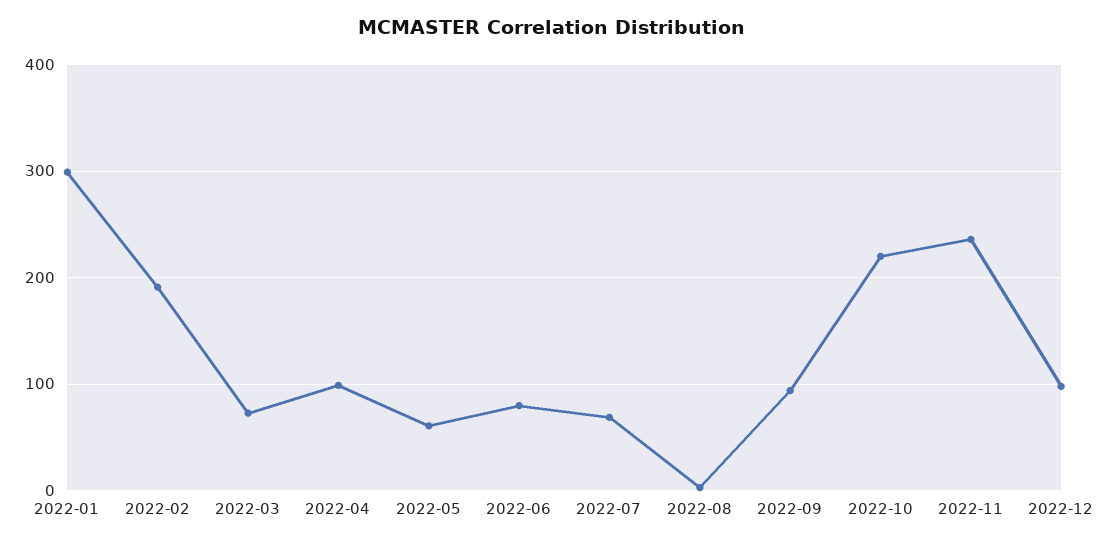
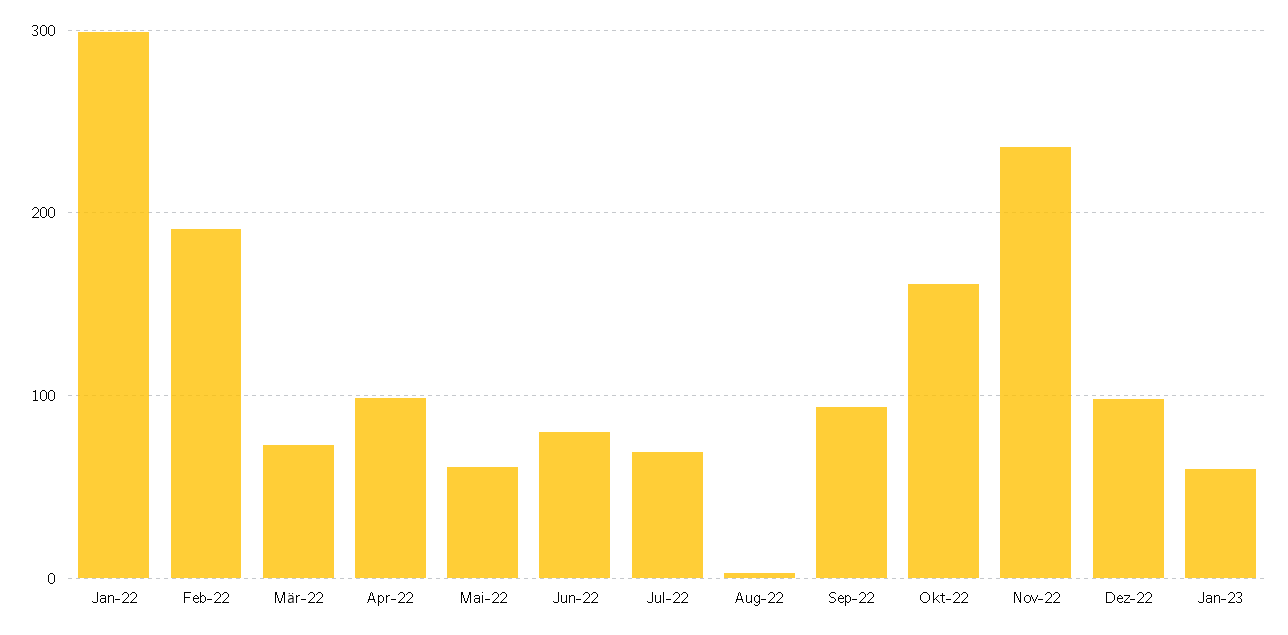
2022-10: 220 -> 160
Jan-23: none -> 60

